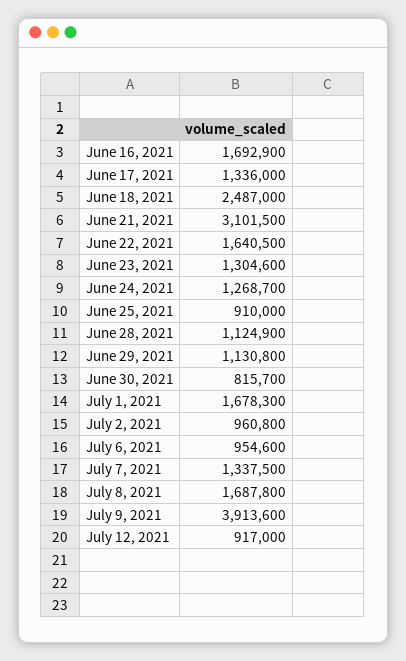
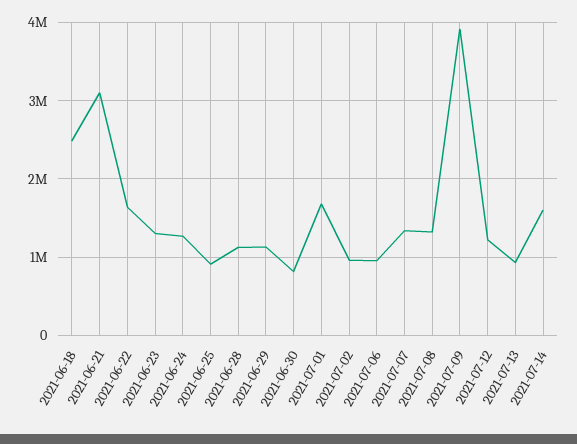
June 16, 2021: 1692900 -> none
June 17, 2021: 1336000 -> none
July 8, 2021: 1687800 -> 1300000
July 12, 2021: 917000 -> 1200000
2021-07-13: none -> 900000
2021-07-14: none -> 1600000

